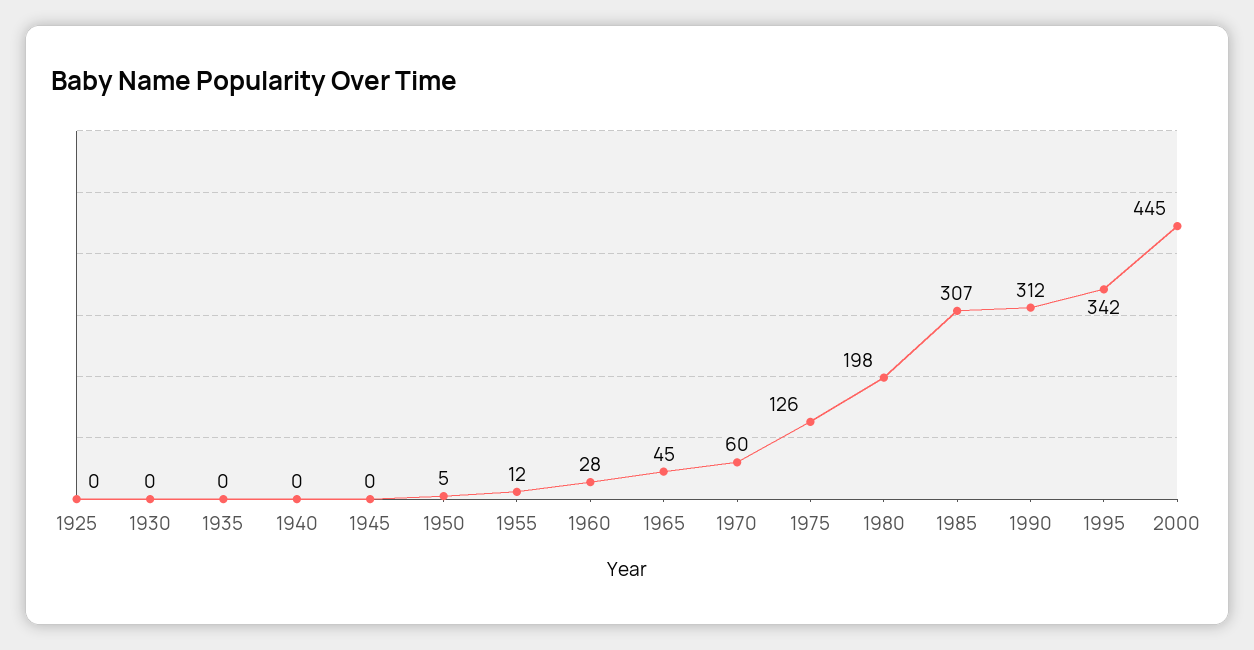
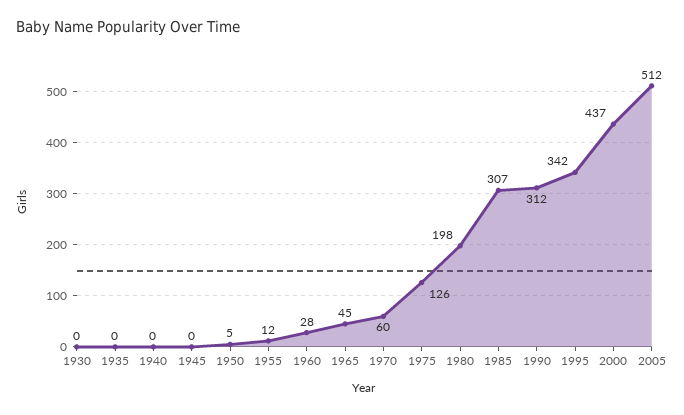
1925: 0 -> none
2000: 445 -> 437
2005: none -> 512

